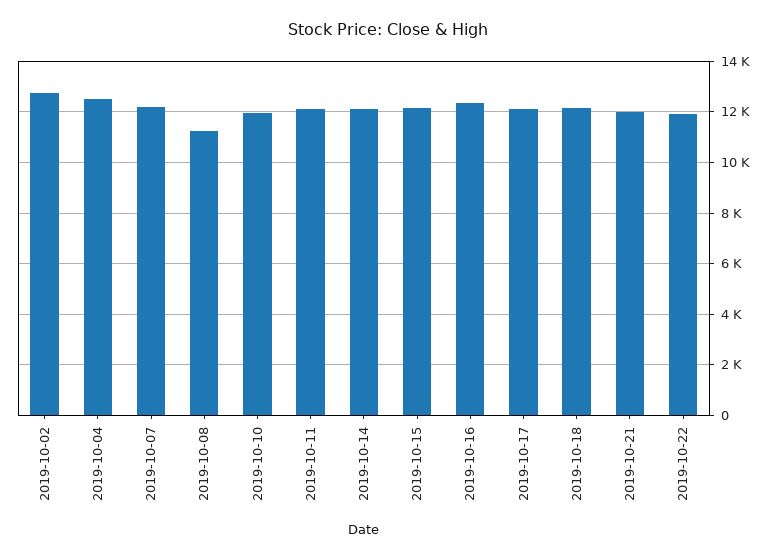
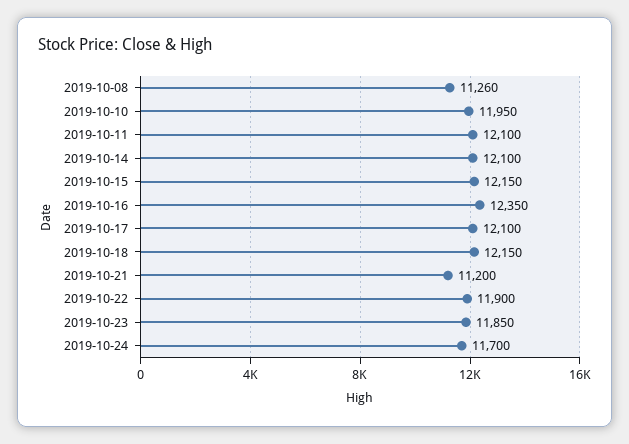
2019-10-02: 12750 -> none
2019-10-04: 12500 -> none
2019-10-07: 12250 -> none
2019-10-21: 12000 -> 11200
2019-10-23: none -> 11850
2019-10-24: none -> 11700

